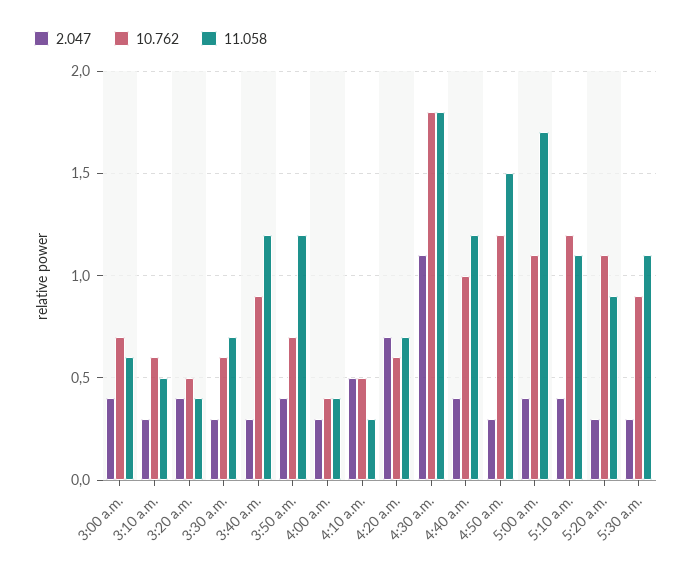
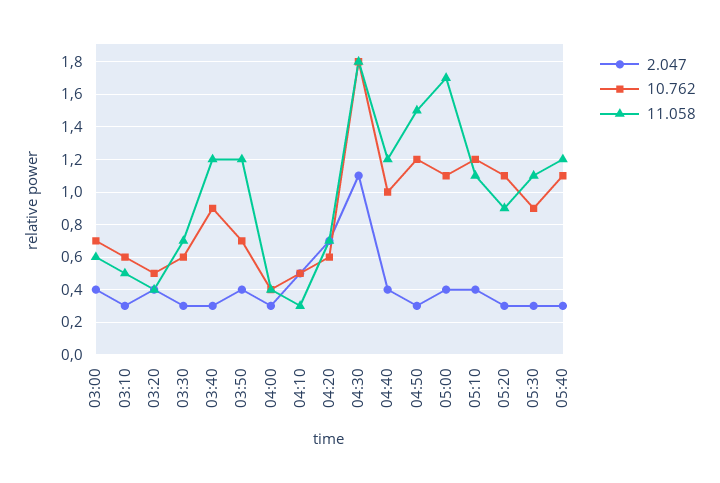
2.047, 05:40: none -> 0.3
10.762, 05:40: none -> 1.1
11.058, 05:40: none -> 1.2

